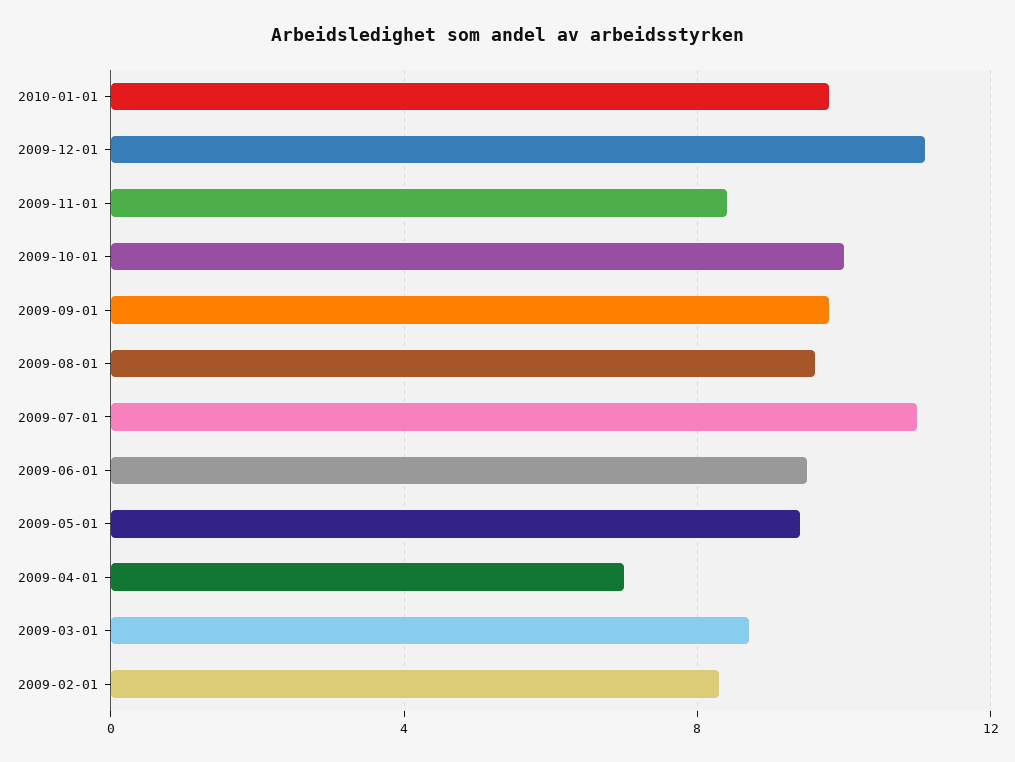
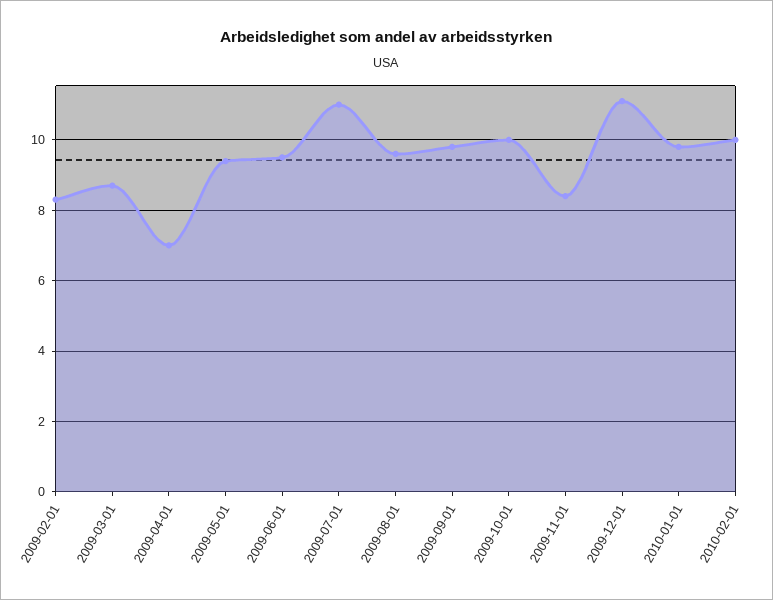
2010-02-01: none -> 10

